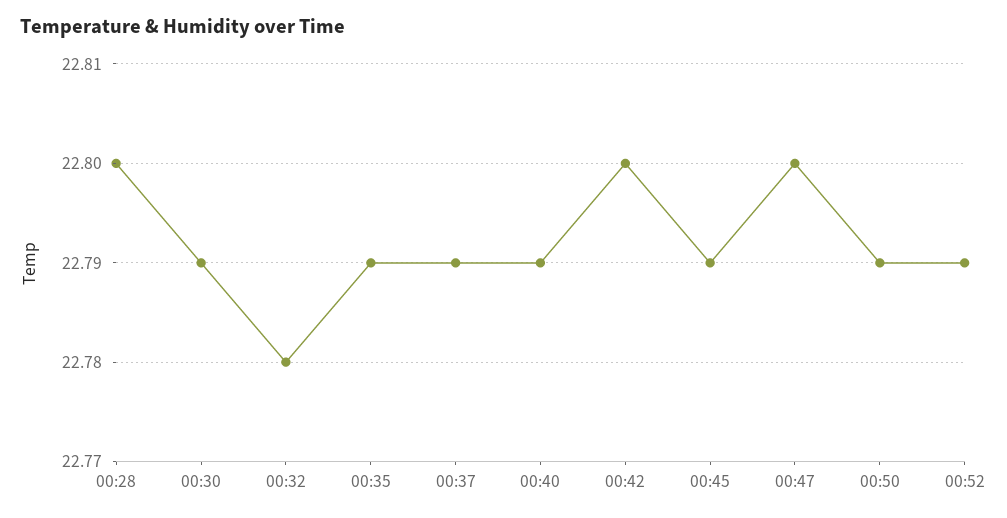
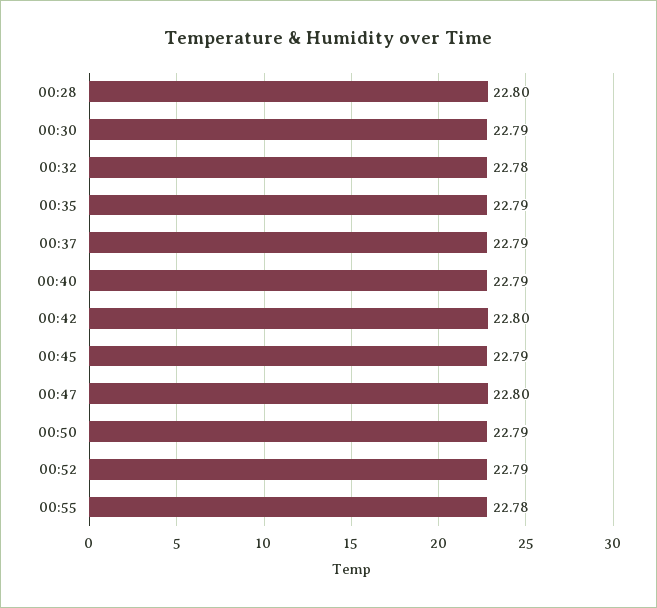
00:55: none -> 22.78

